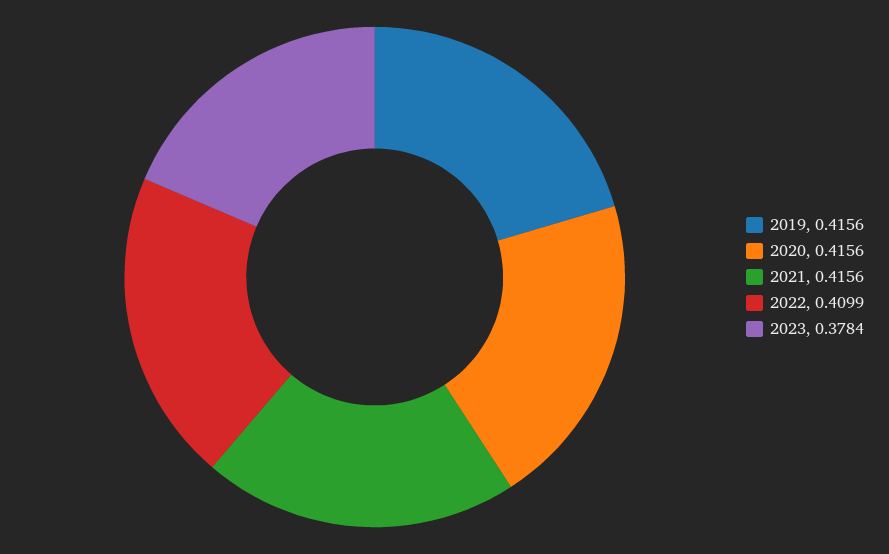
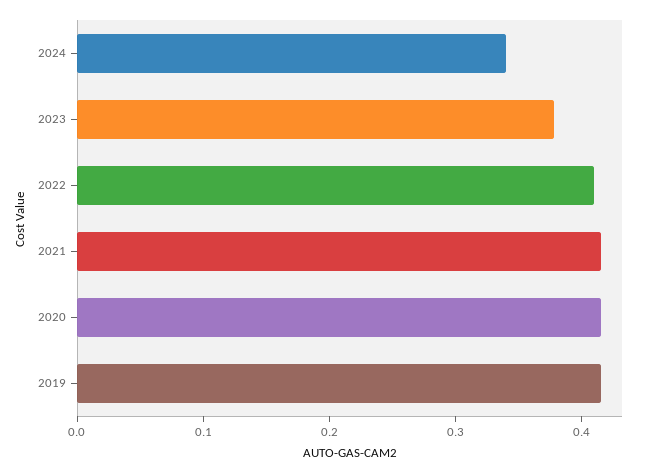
2024: none -> 0.34

